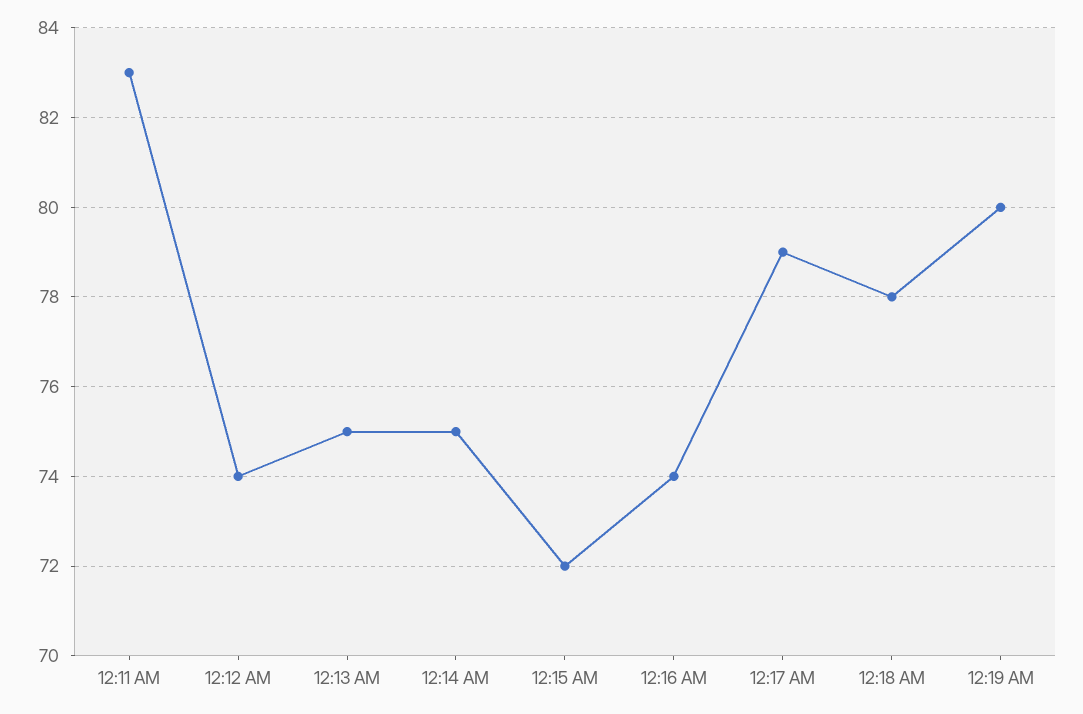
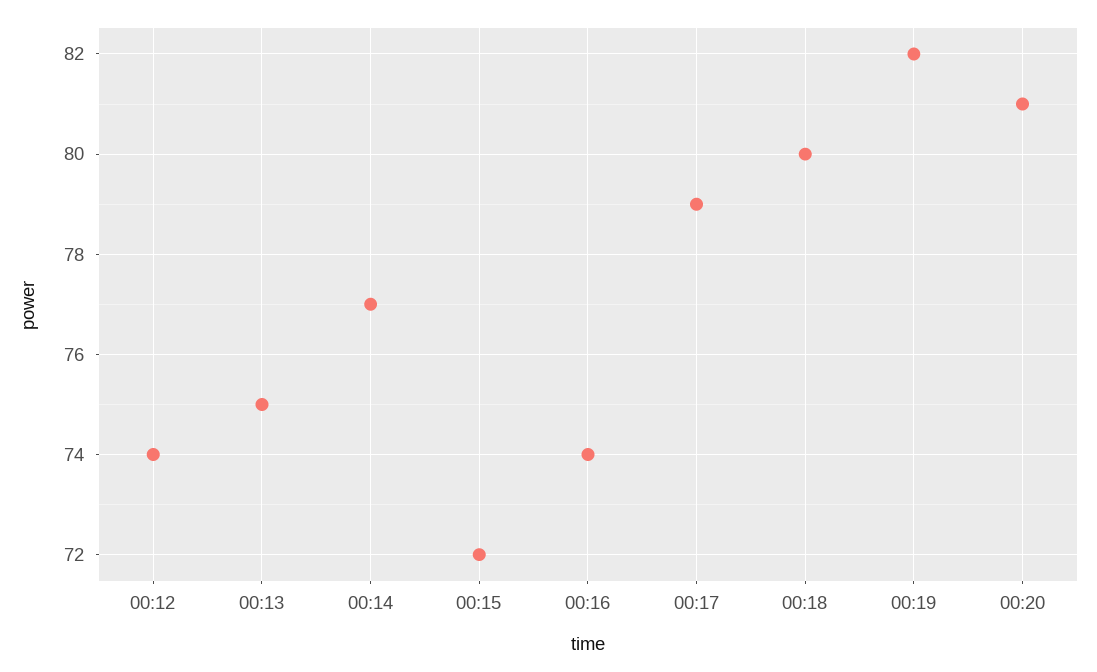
12:11 AM: 83 -> none
12:14 AM: 75 -> 77
12:18 AM: 78 -> 80
12:19 AM: 80 -> 82
00:20: none -> 81

